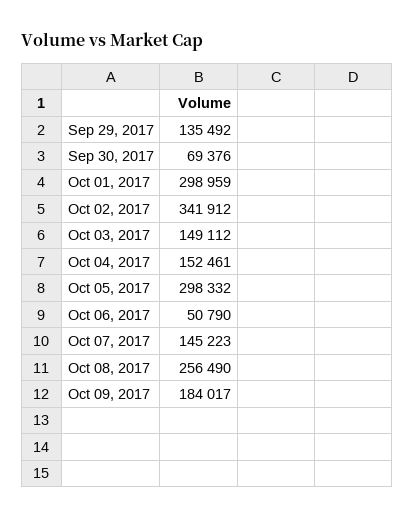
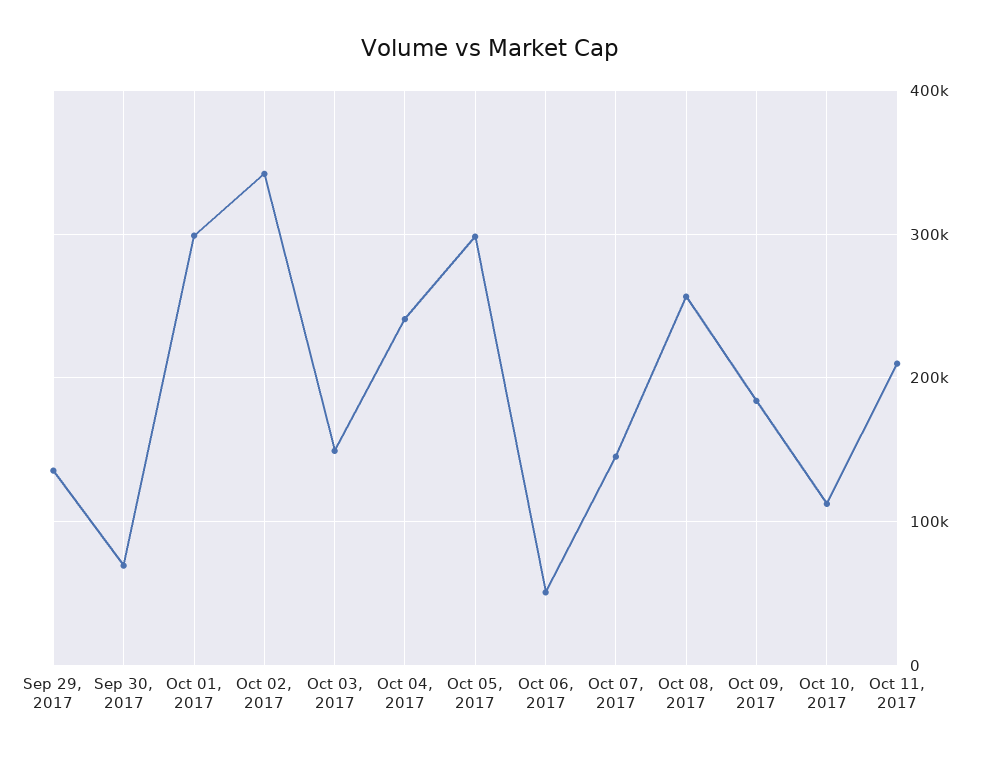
Oct 04, 2017: 152461 -> 240000
Oct 10, 2017: none -> 110000
Oct 11, 2017: none -> 210000

